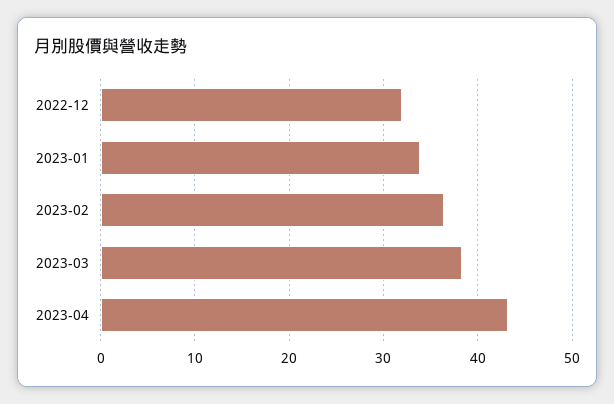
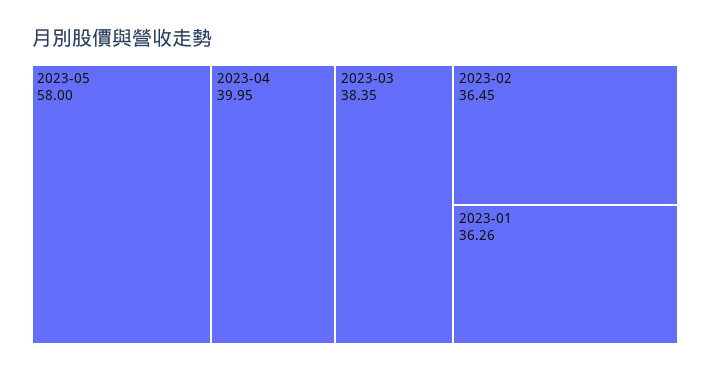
2022-12: 32 -> none
2023-01: 34 -> 36.26
2023-04: 43 -> 39.95
2023-05: none -> 58

